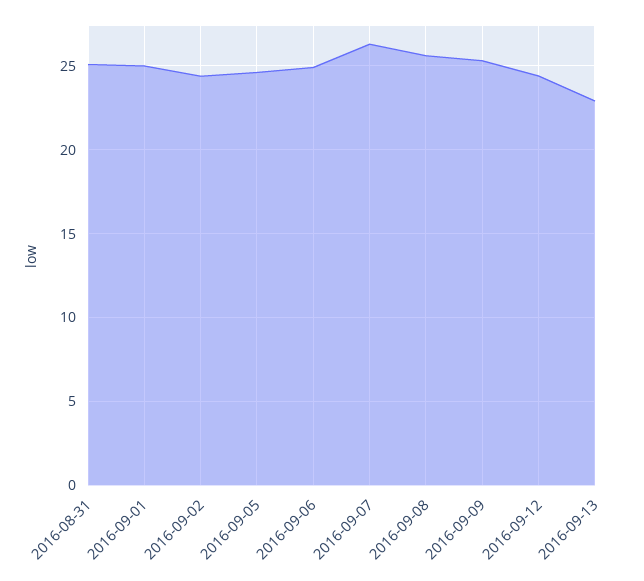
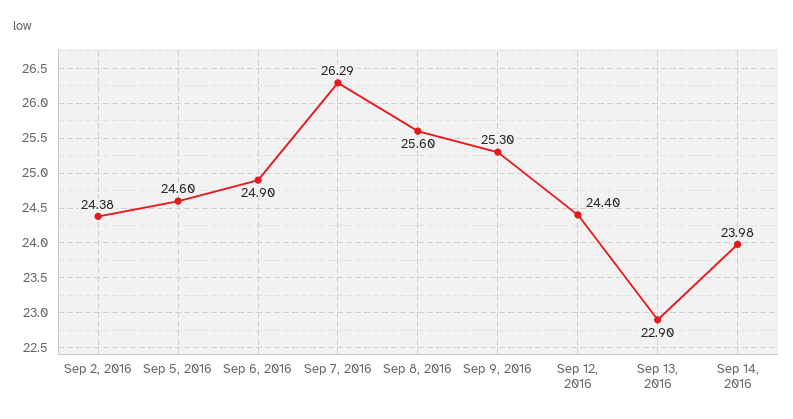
2016-08-31: 25 -> none
2016-09-01: 25 -> none
Sep 14, 2016: none -> 23.98

